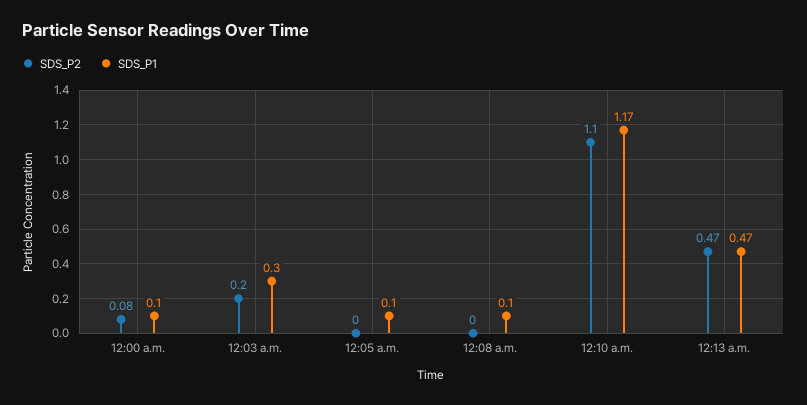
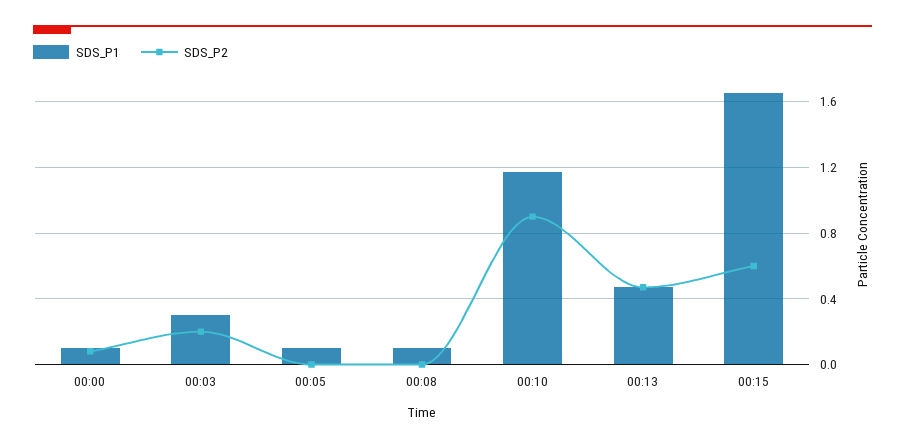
SDS_P2, 12:10 a.m.: 1.1 -> 0.9
SDS_P1, 00:15: none -> 1.65
SDS_P2, 00:15: none -> 0.6

